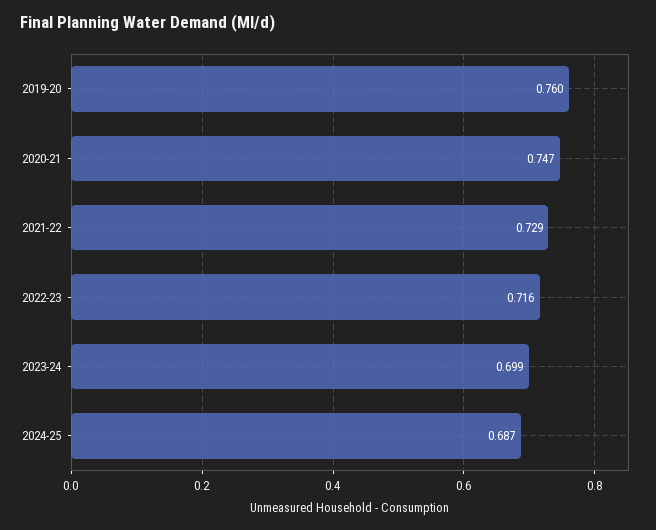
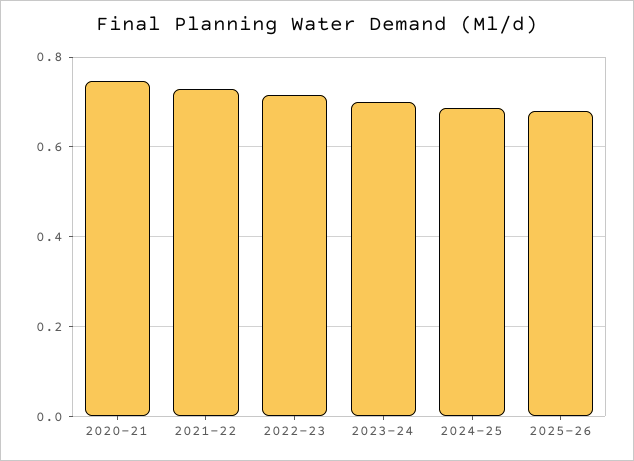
2019-20: 0.76 -> none
2025-26: none -> 0.68

